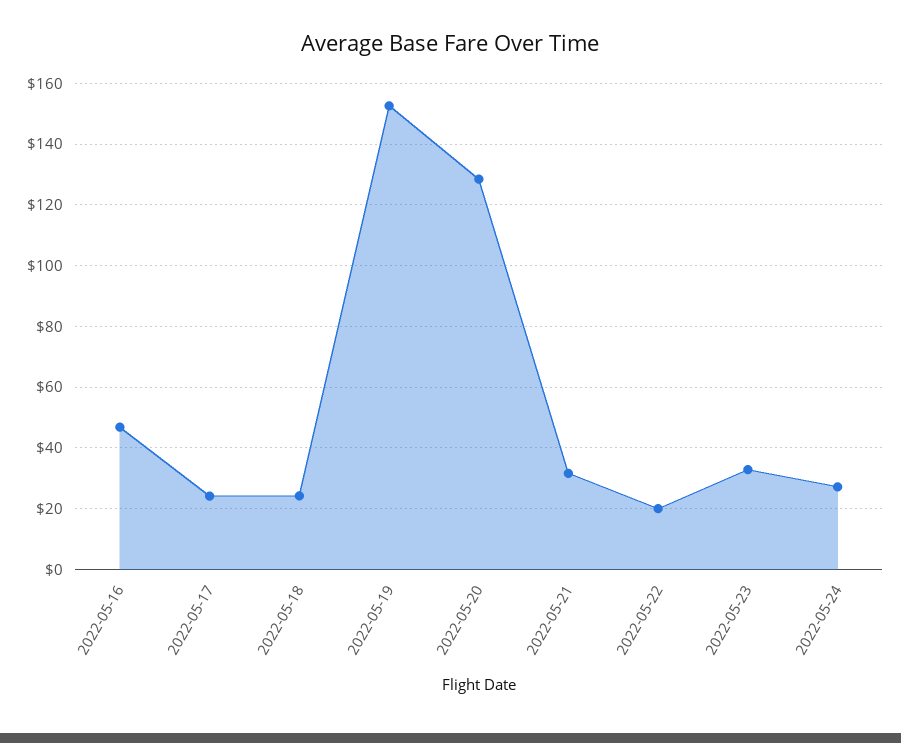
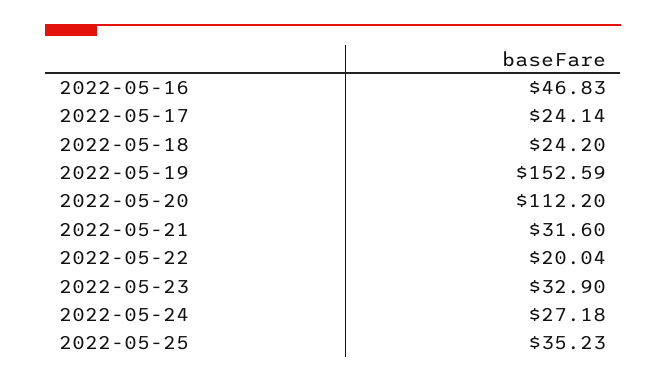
2022-05-20: 128 -> 112.2
2022-05-25: none -> 35.23

